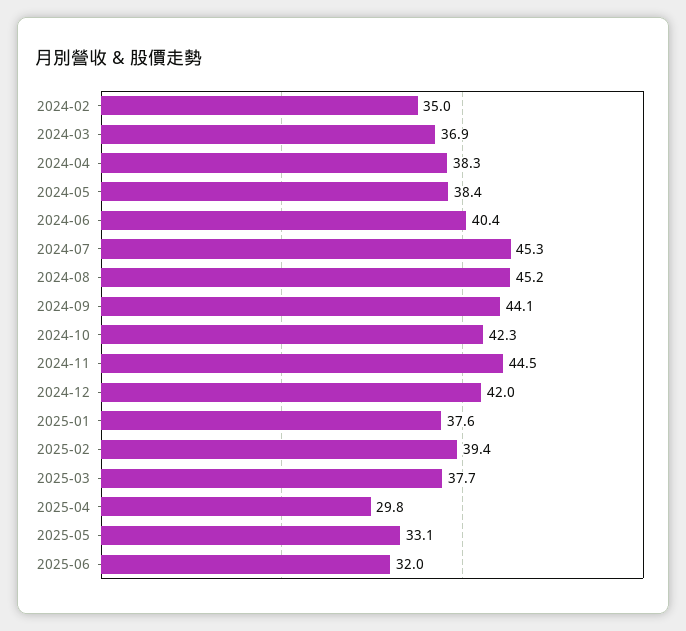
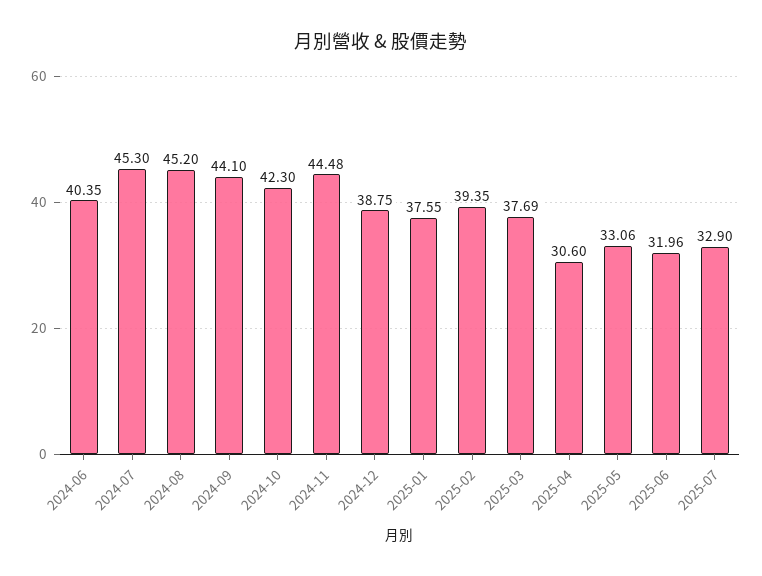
2024-02: 35 -> none
2024-03: 36.9 -> none
2024-04: 38.3 -> none
2024-05: 38.4 -> none
2024-12: 42 -> 38.75
2025-04: 29.8 -> 30.6
2025-07: none -> 32.9

